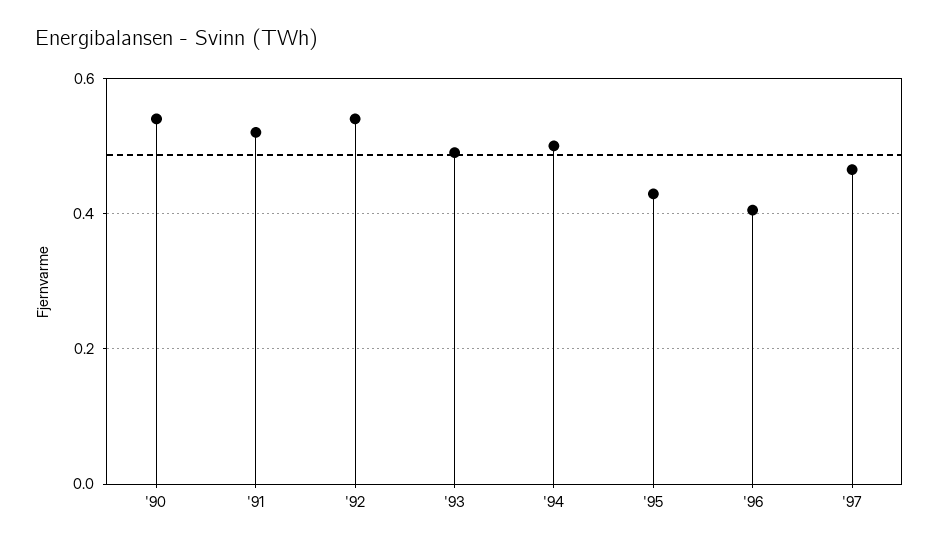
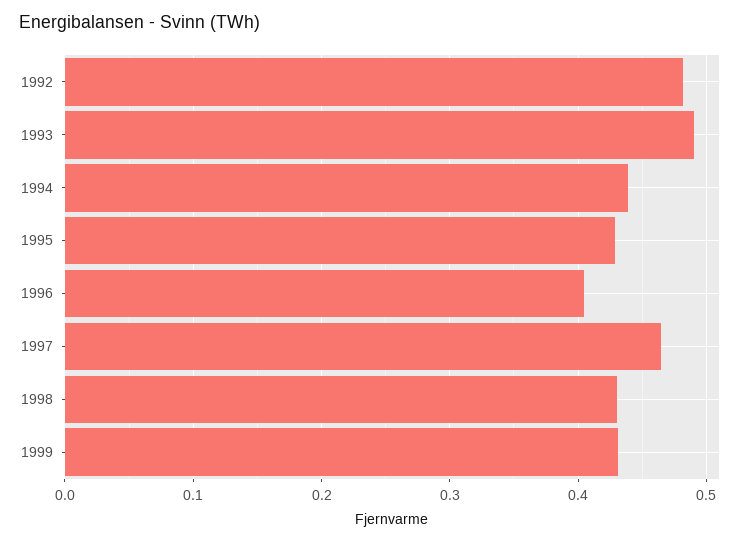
'90: 0.54 -> none
'91: 0.52 -> none
'92: 0.54 -> 0.48
'94: 0.5 -> 0.44
1998: none -> 0.43
1999: none -> 0.43

